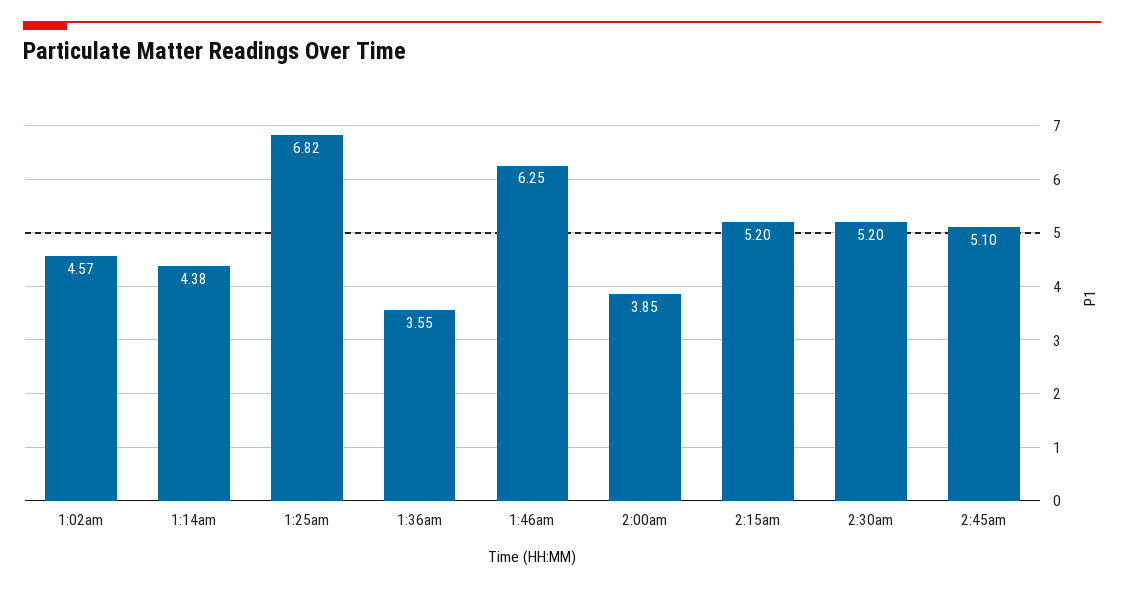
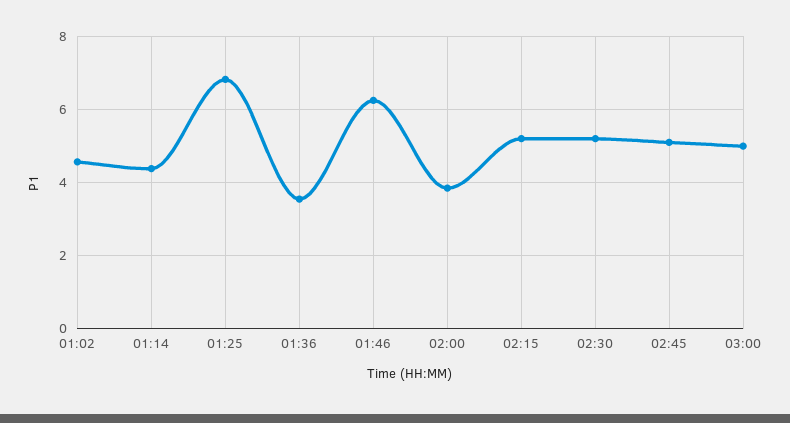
03:00: none -> 5

